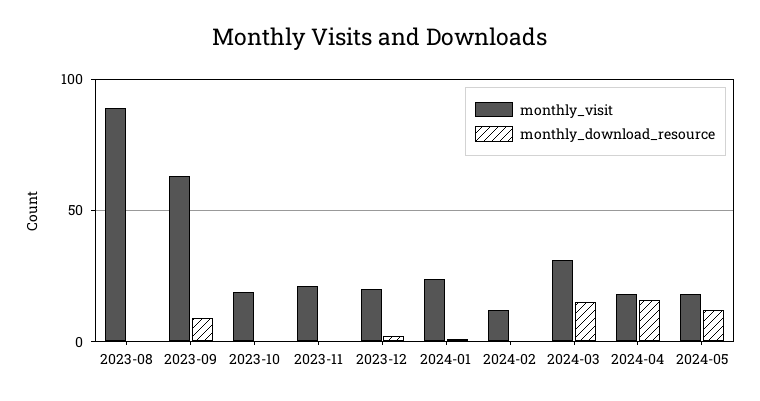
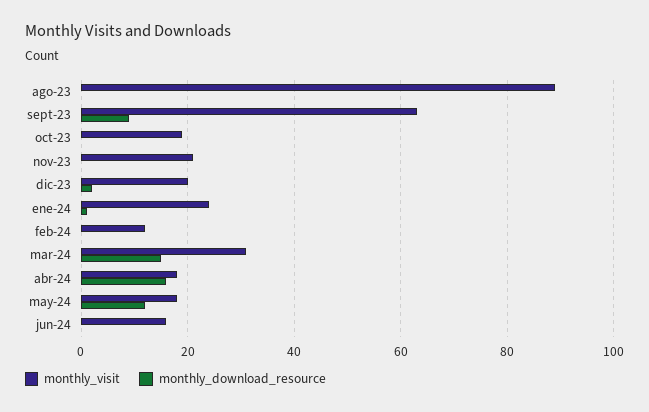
monthly_visit, jun-24: none -> 15
monthly_download_resource, jun-24: none -> 0

